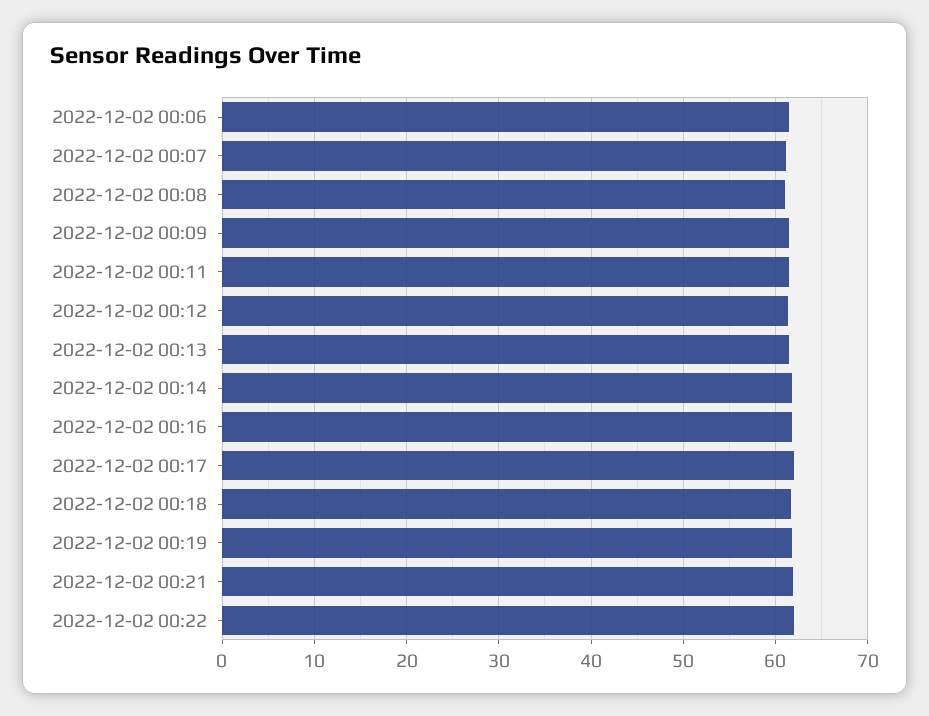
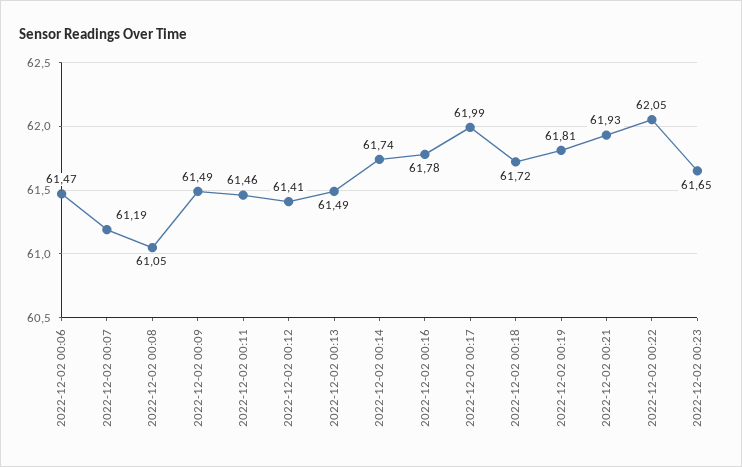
2022-12-02 00:23: none -> 61.65

